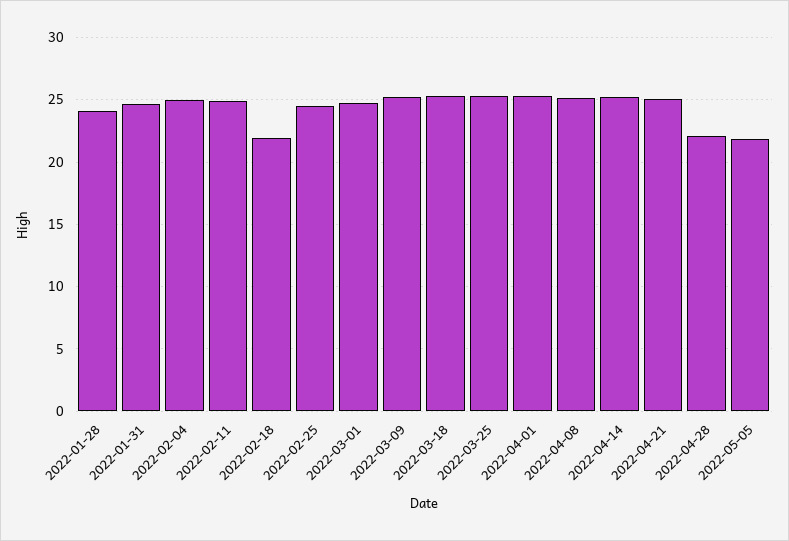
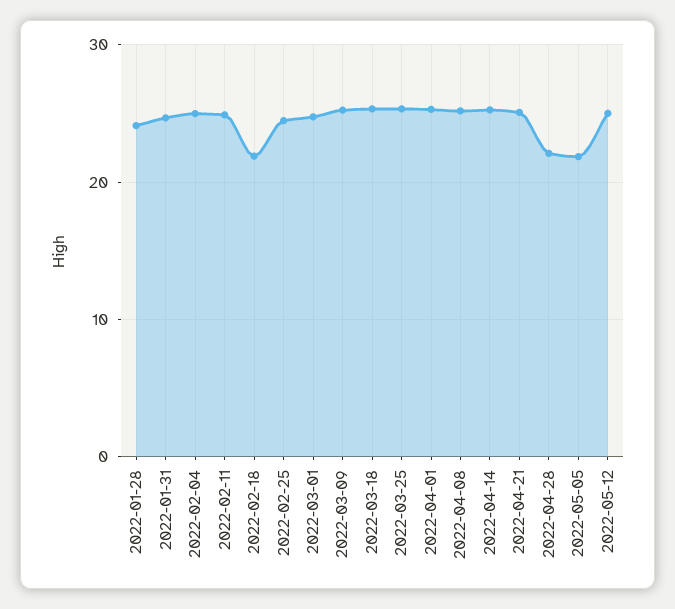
2022-05-12: none -> 25

